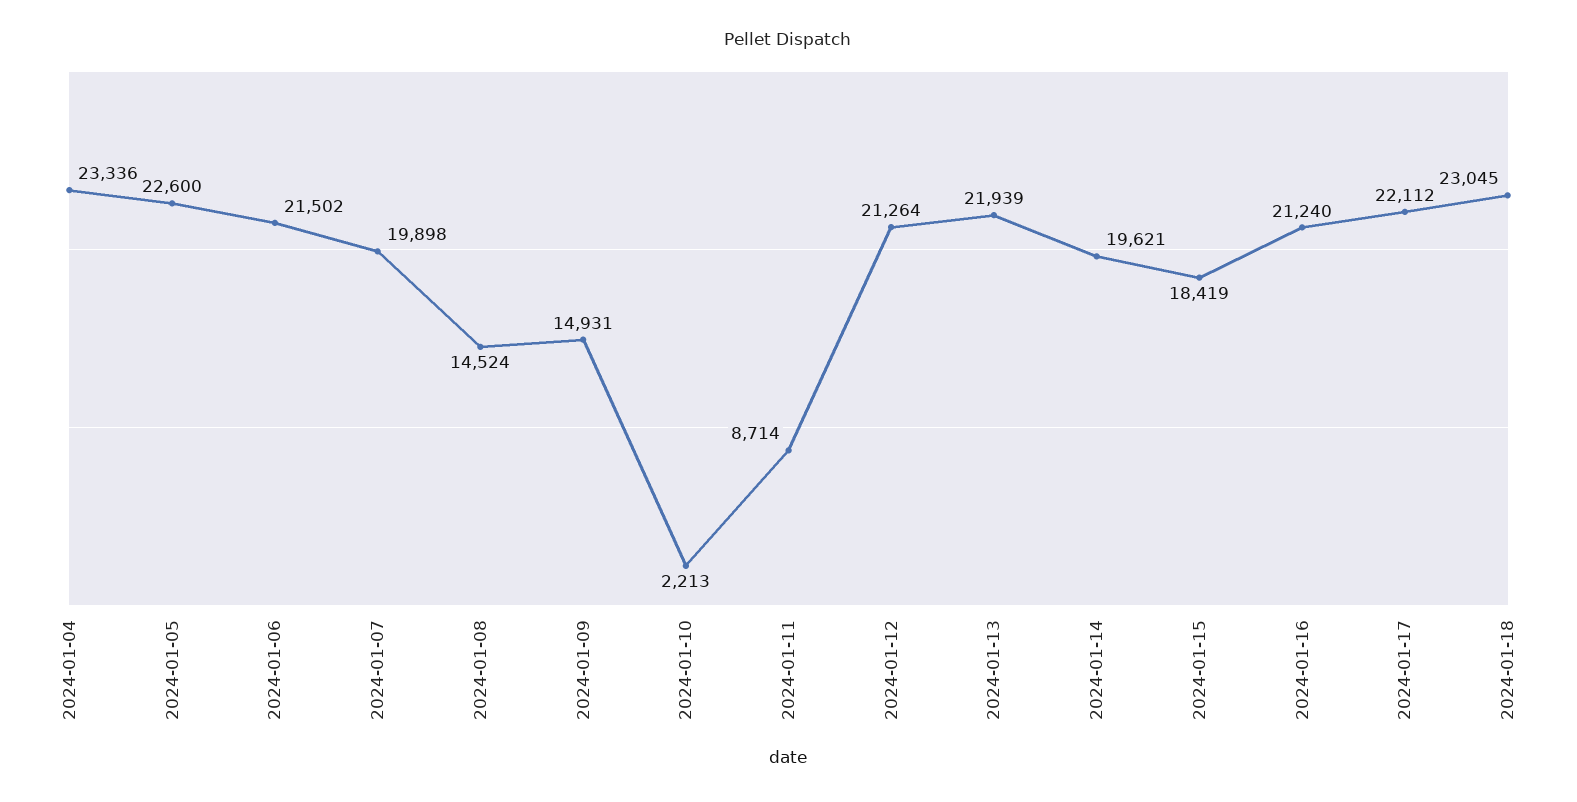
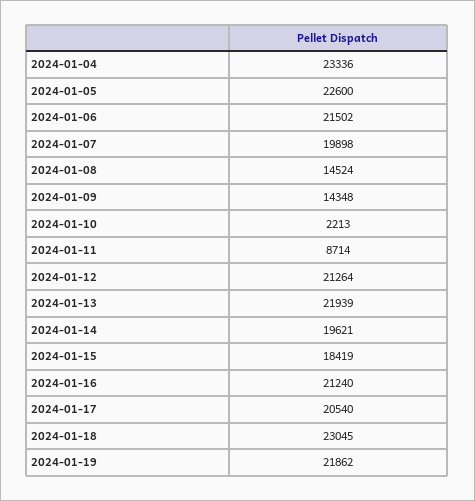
2024-01-09: 14931 -> 14348
2024-01-17: 22112 -> 20540
2024-01-19: none -> 21862

